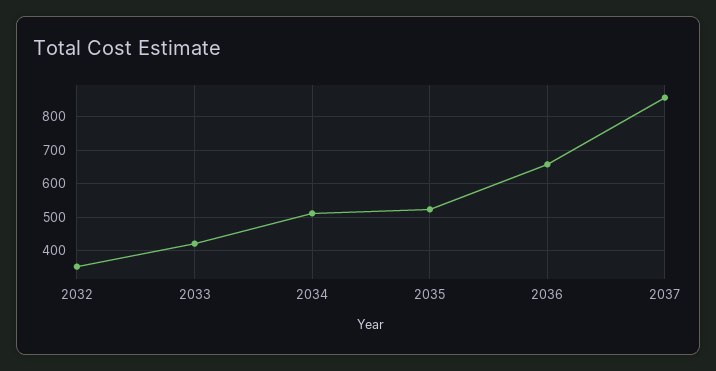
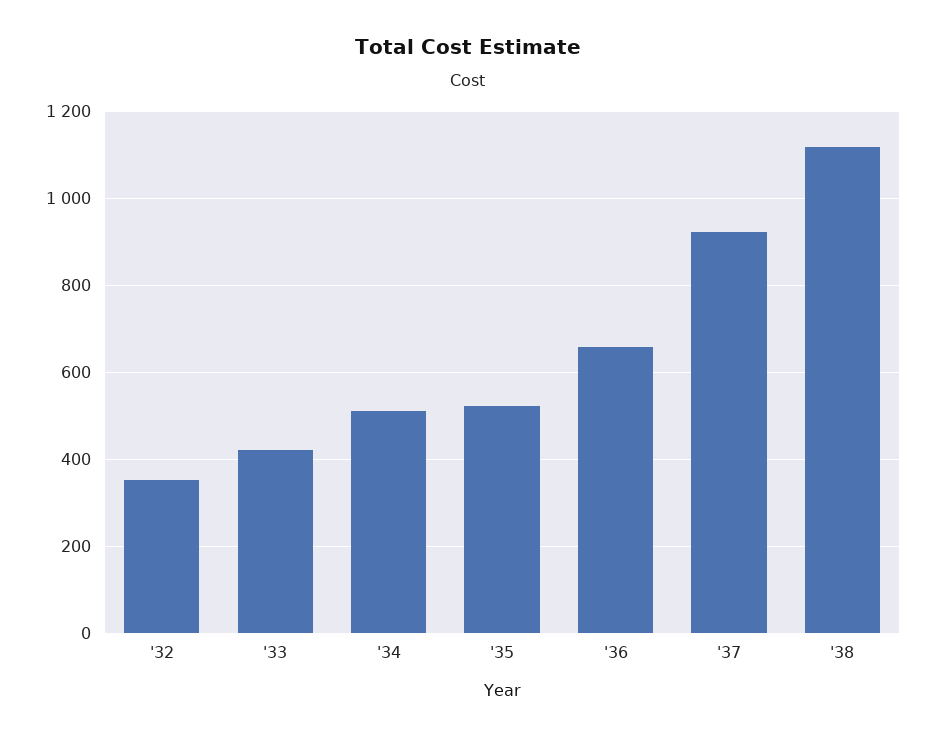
2037: 860 -> 920
'38: none -> 1120

